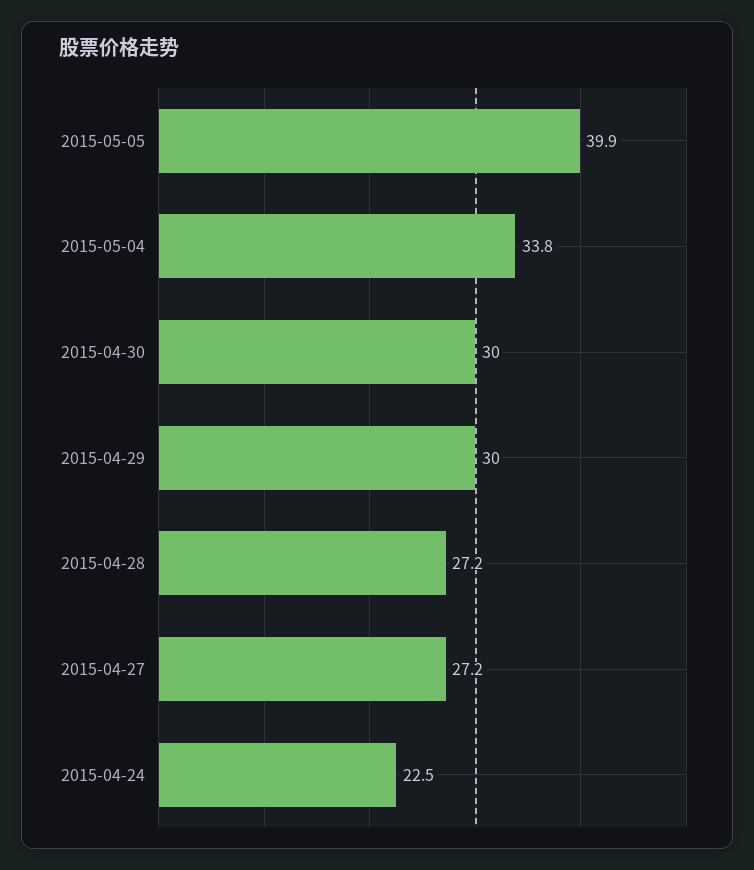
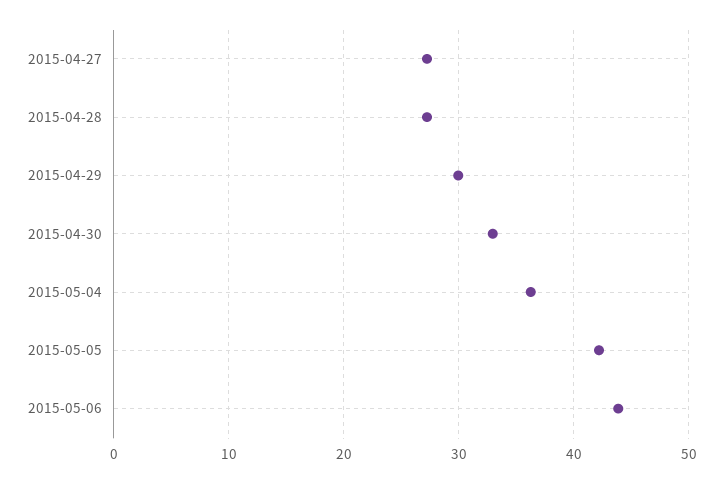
2015-05-05: 39.9 -> 42
2015-05-04: 33.8 -> 36
2015-04-30: 30 -> 33
2015-04-24: 22.5 -> none
2015-05-06: none -> 44

